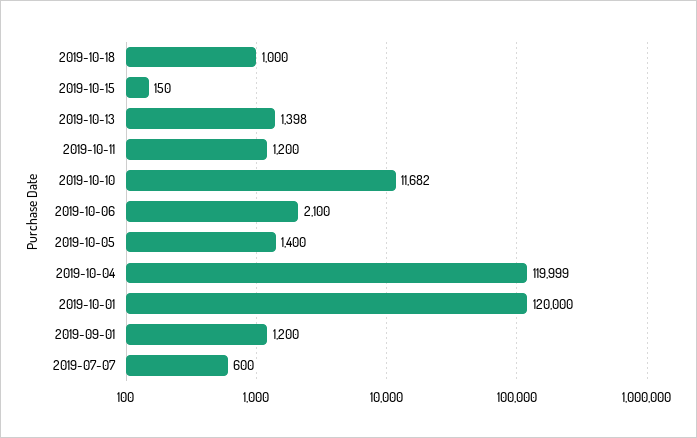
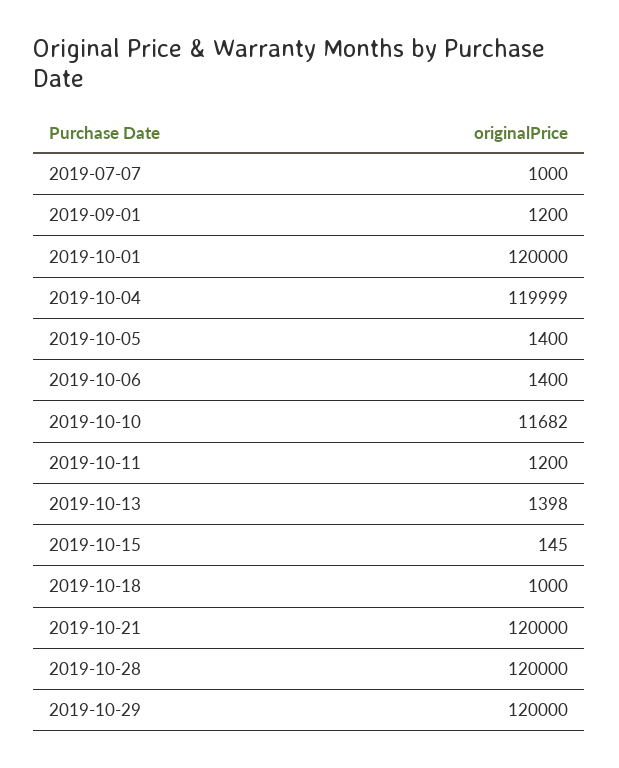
2019-10-15: 150 -> 145
2019-10-06: 2100 -> 1400
2019-07-07: 600 -> 1000
2019-10-21: none -> 120000
2019-10-28: none -> 120000
2019-10-29: none -> 120000

